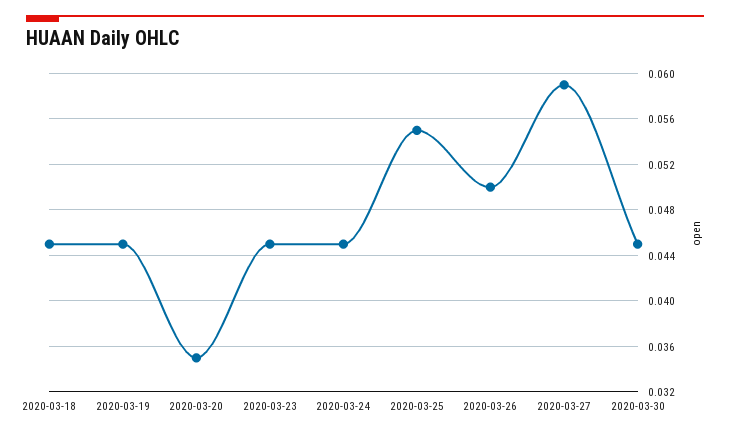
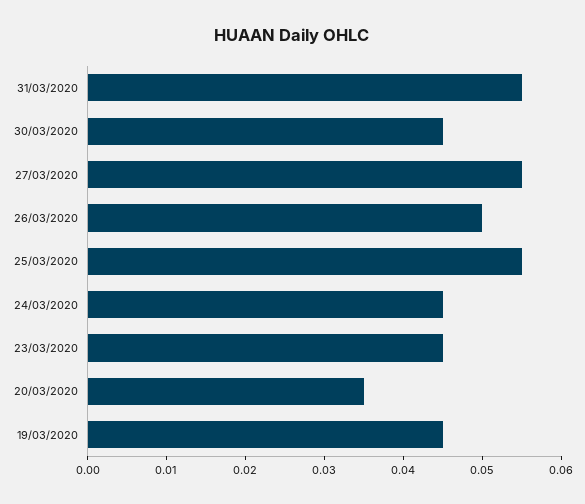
2020-03-18: 0.045 -> none
2020-03-27: 0.059 -> 0.055
31/03/2020: none -> 0.055

